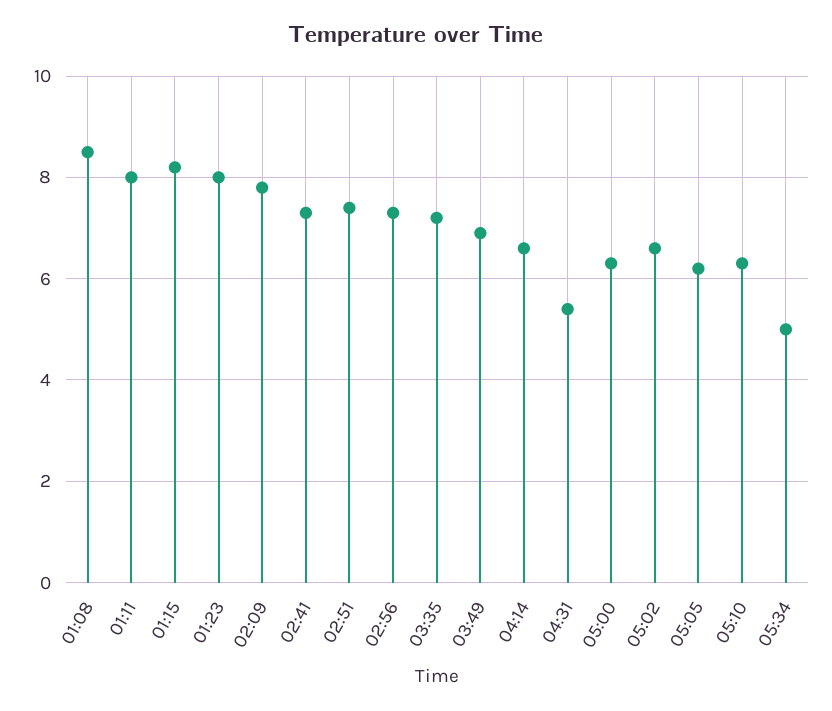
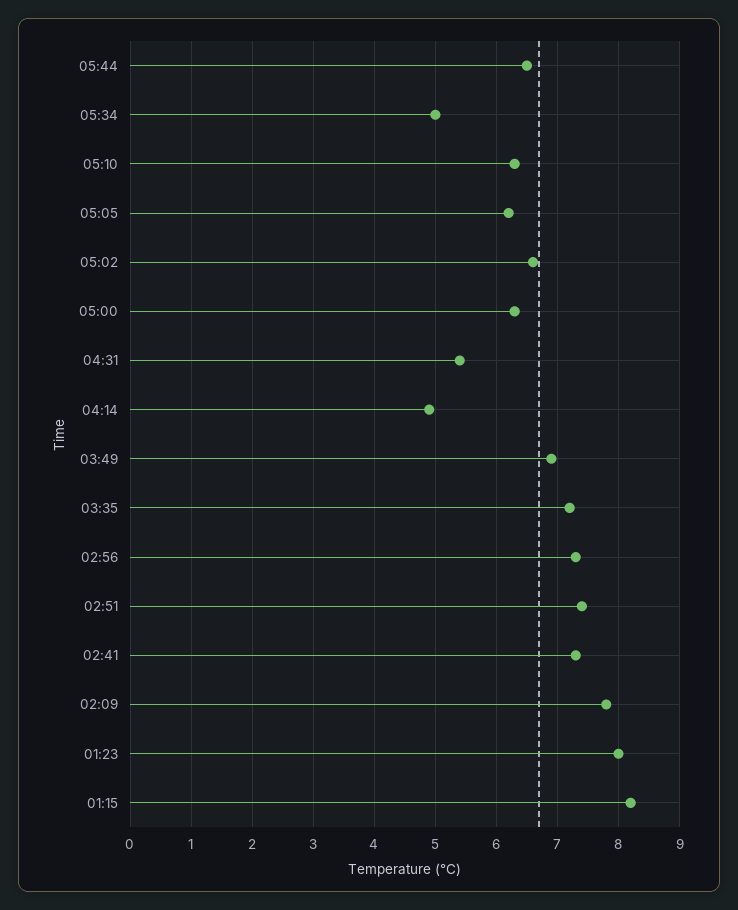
01:08: 8.5 -> none
01:11: 8 -> none
04:14: 6.5 -> 4.9
05:44: none -> 6.5

